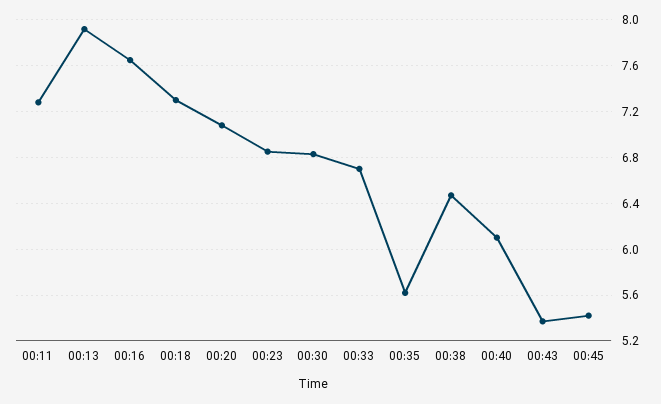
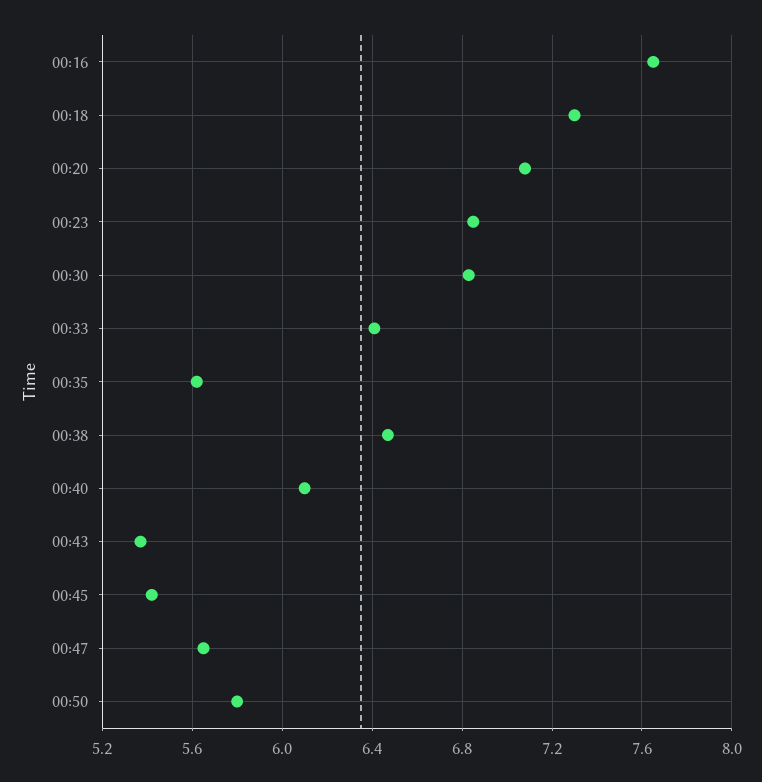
00:11: 7.3 -> none
00:13: 7.9 -> none
00:33: 6.7 -> 6.4
00:47: none -> 5.65
00:50: none -> 5.8

